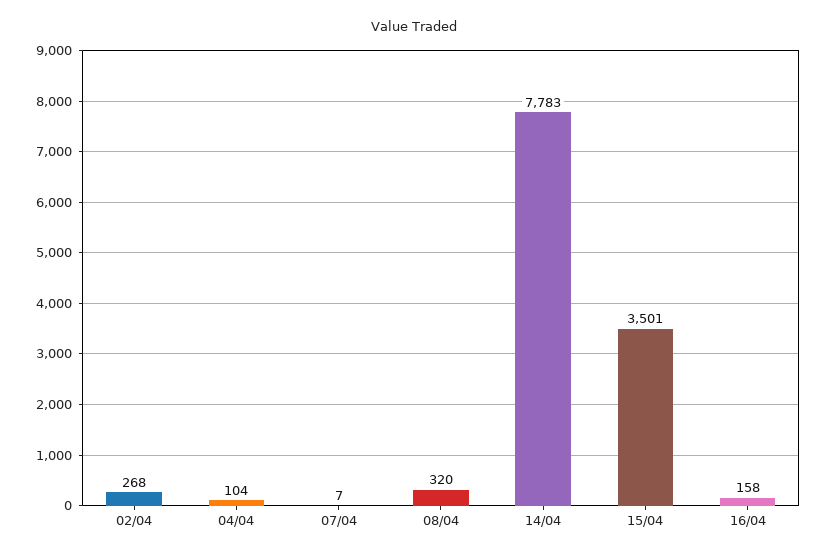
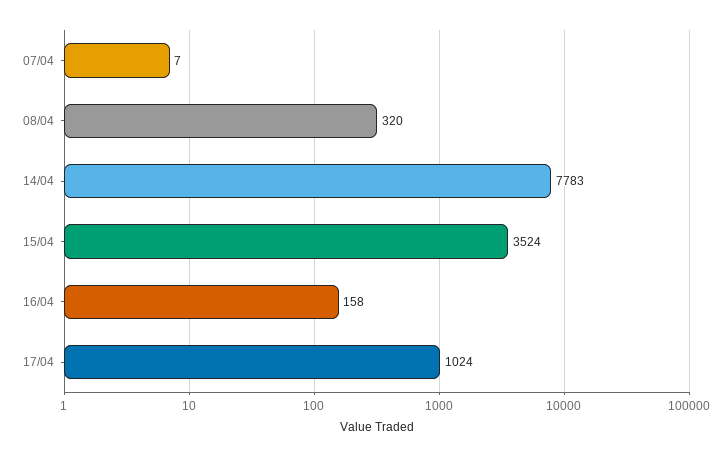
02/04: 268 -> none
04/04: 104 -> none
15/04: 3501 -> 3524
17/04: none -> 1024

